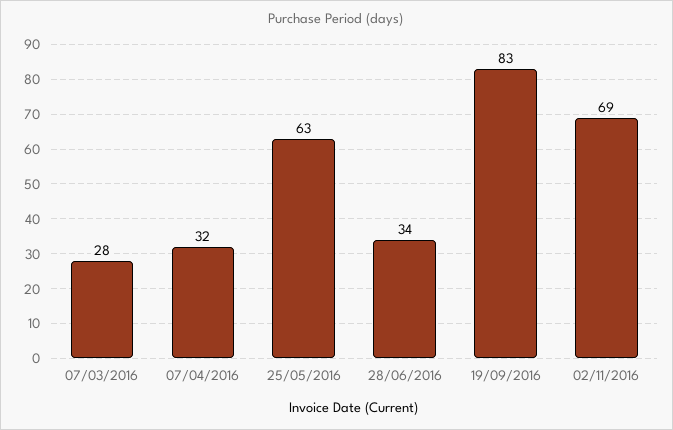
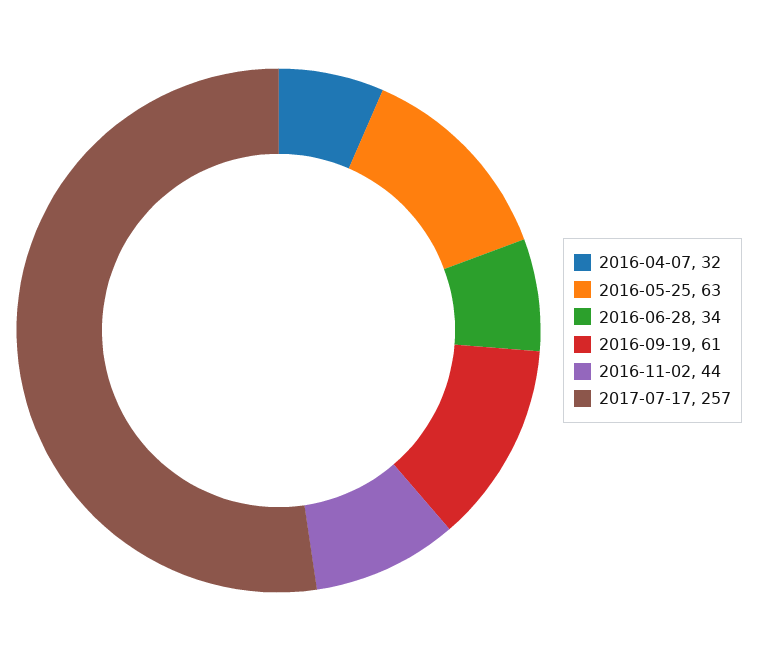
07/03/2016: 28 -> none
19/09/2016: 83 -> 61
02/11/2016: 69 -> 44
2017-07-17: none -> 257

